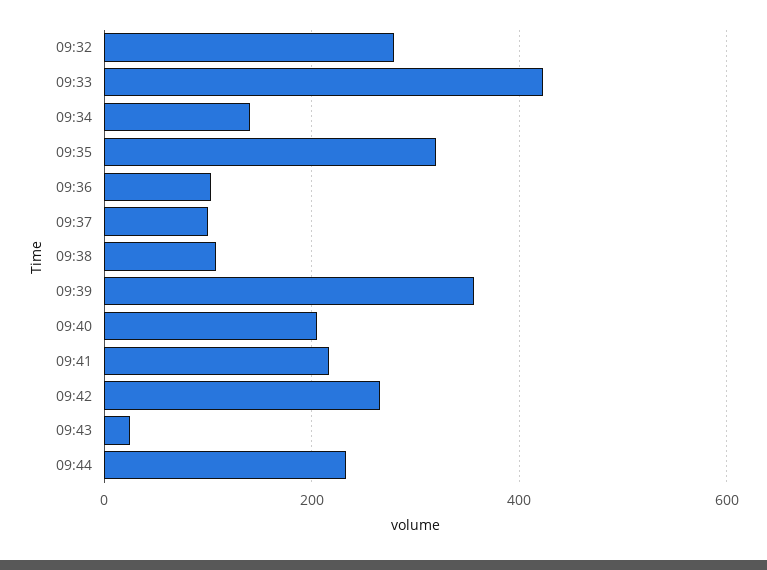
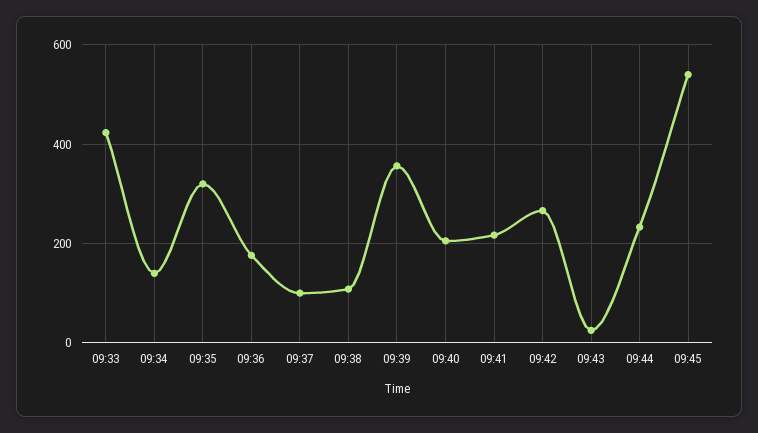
09:32: 280 -> none
09:36: 100 -> 180
09:45: none -> 540

